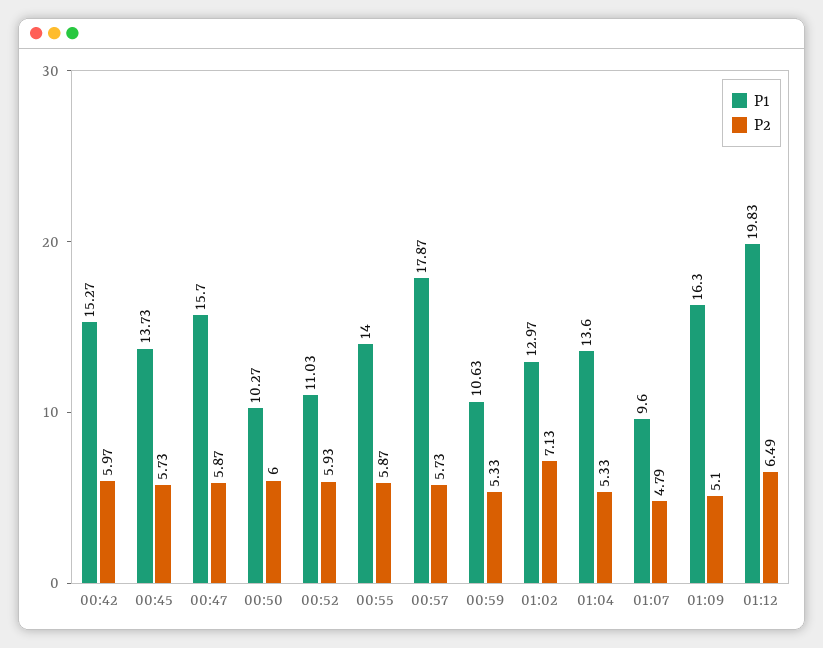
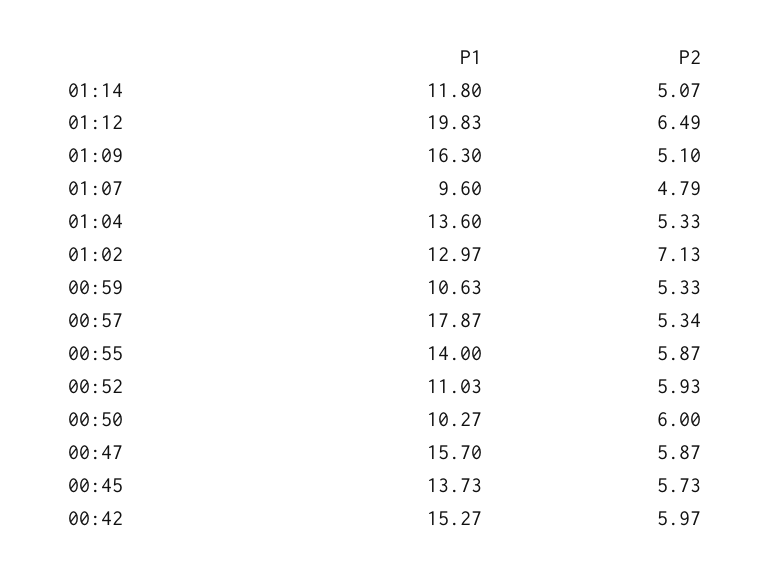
P2, 00:57: 5.73 -> 5.34
P1, 01:14: none -> 11.8
P2, 01:14: none -> 5.07

